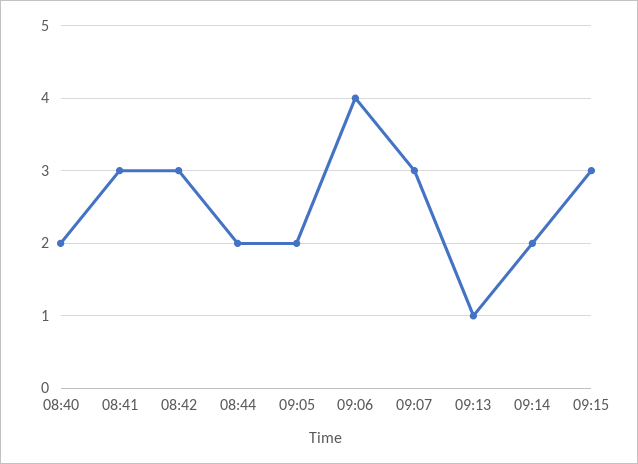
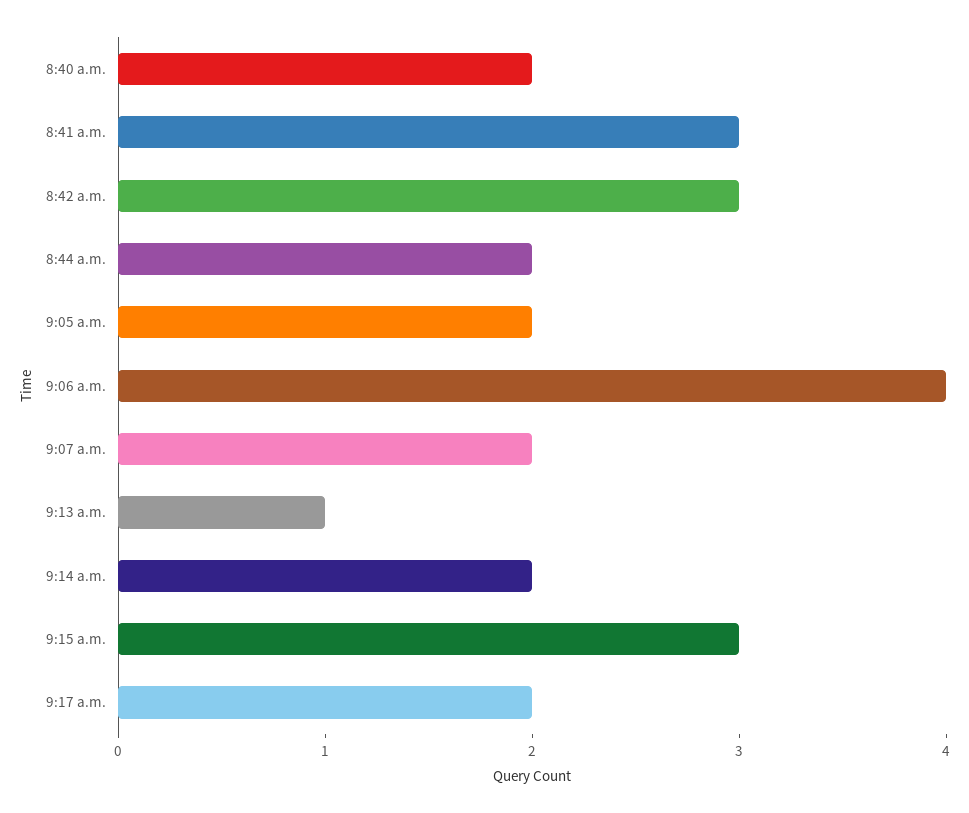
09:07: 3 -> 2
9:17 a.m.: none -> 2

